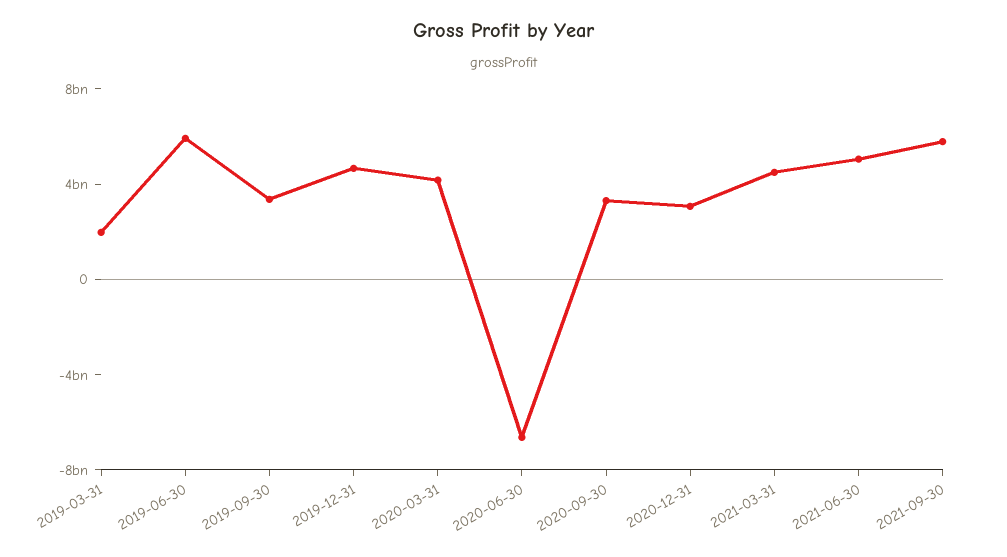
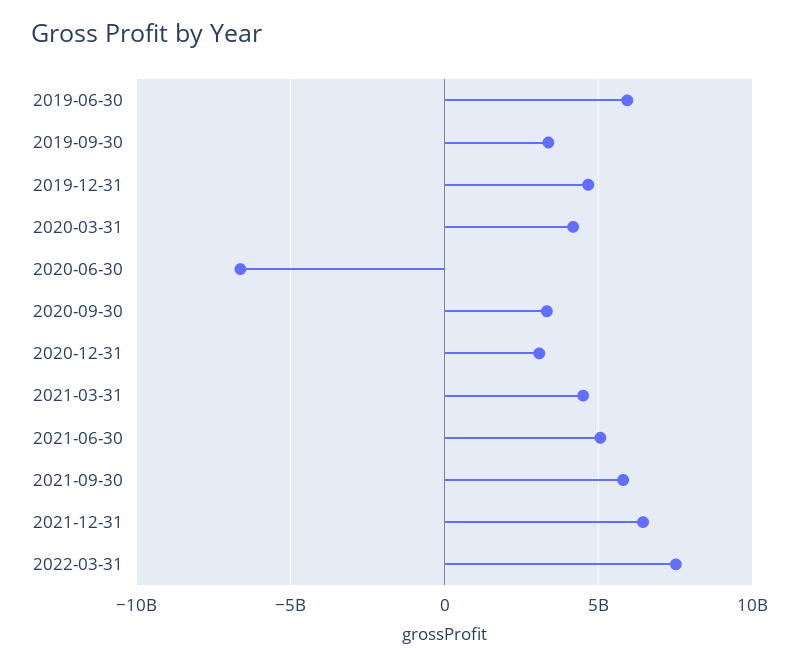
2019-03-31: 2000000000 -> none
2021-12-31: none -> 6500000000
2022-03-31: none -> 7500000000

